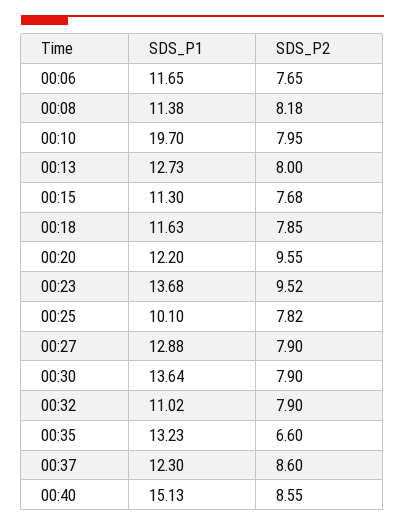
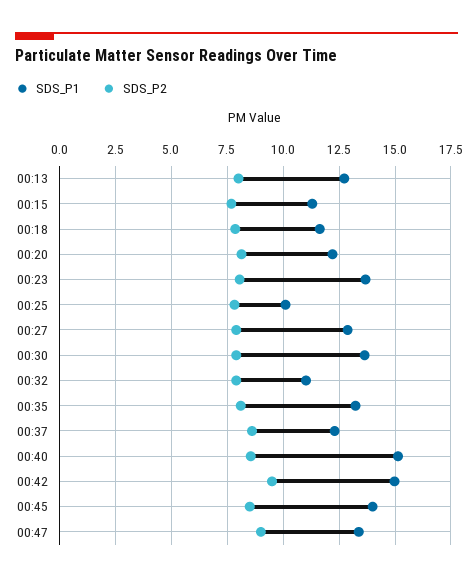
SDS_P1, 00:06: 11.65 -> none
SDS_P2, 00:06: 7.65 -> none
SDS_P1, 00:08: 11.38 -> none
SDS_P2, 00:08: 8.18 -> none
SDS_P1, 00:10: 19.7 -> none
SDS_P2, 00:10: 7.95 -> none
SDS_P2, 00:20: 9.55 -> 8
SDS_P2, 00:23: 9.52 -> 8
SDS_P2, 00:35: 6.6 -> 8
SDS_P1, 00:42: none -> 15
SDS_P2, 00:42: none -> 9.5
SDS_P1, 00:45: none -> 14
SDS_P2, 00:45: none -> 8.5
SDS_P1, 00:47: none -> 13.5
SDS_P2, 00:47: none -> 9

